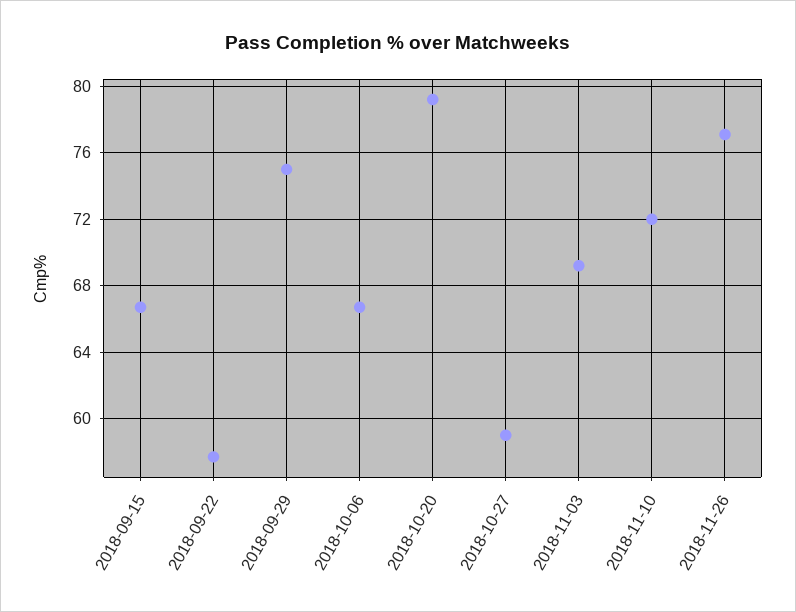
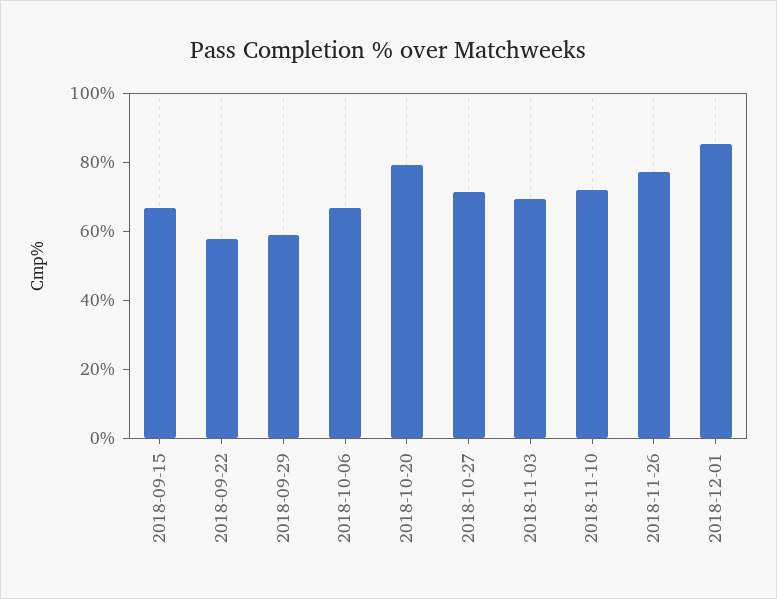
2018-09-29: 75 -> 60
2018-10-27: 59 -> 70
2018-12-01: none -> 85

